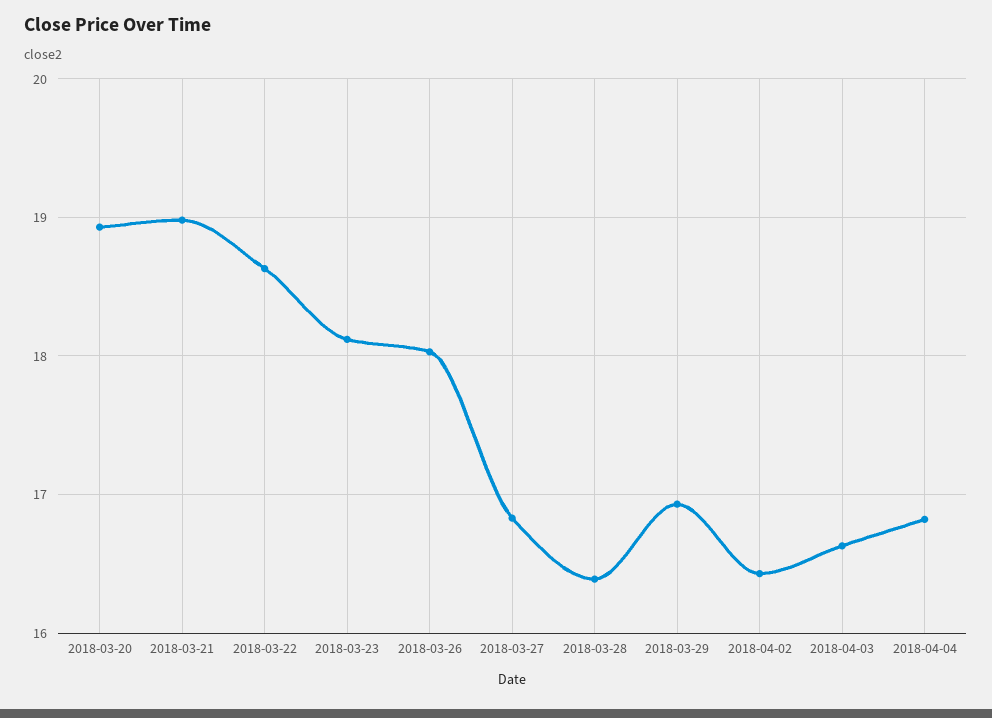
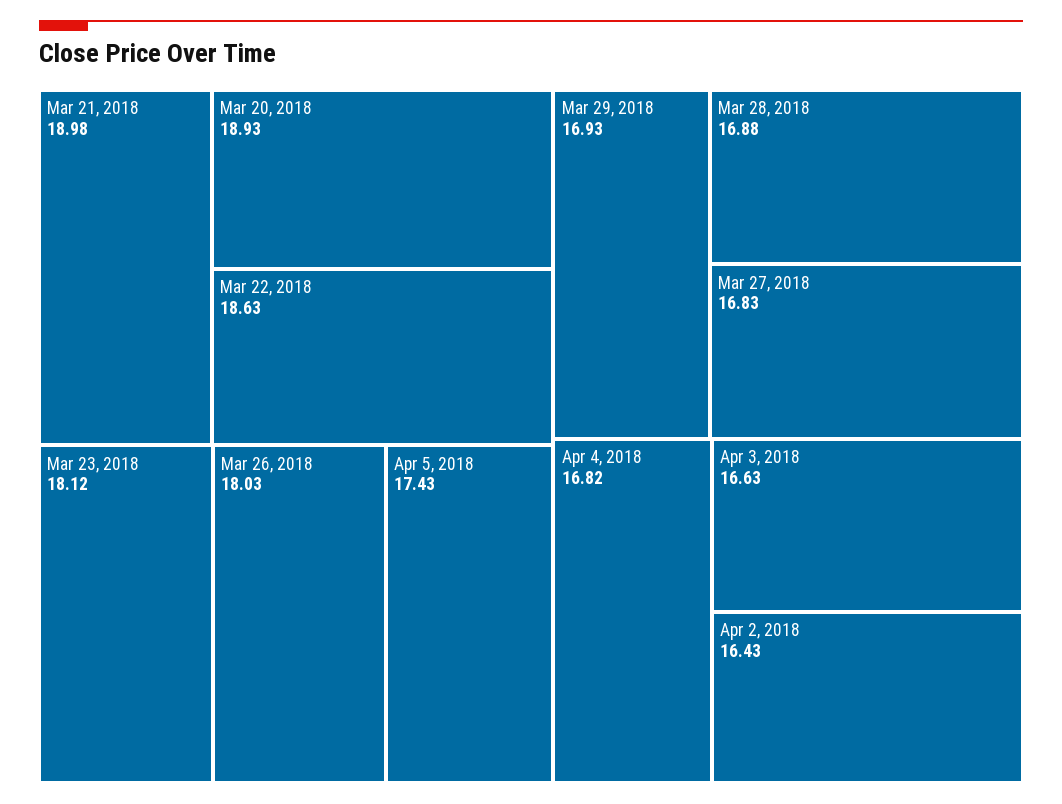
2018-03-28: 16.4 -> 16.88
Apr 5, 2018: none -> 17.43

